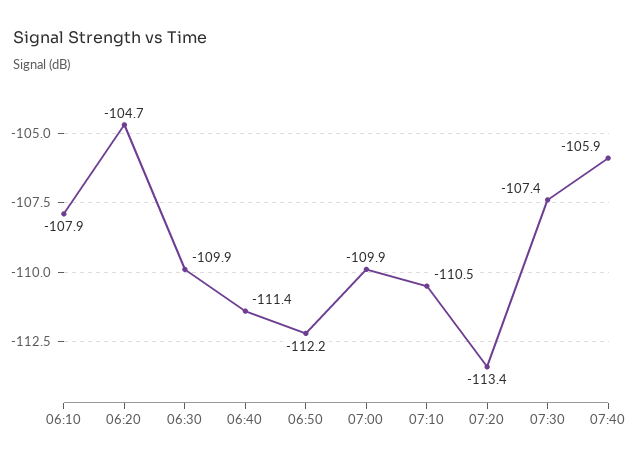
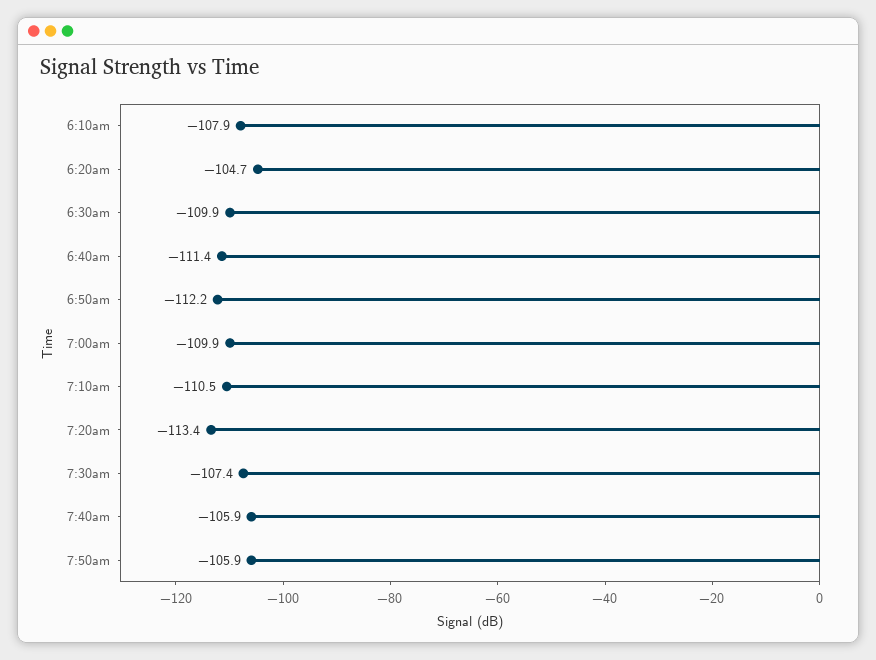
7:50am: none -> -105.9

